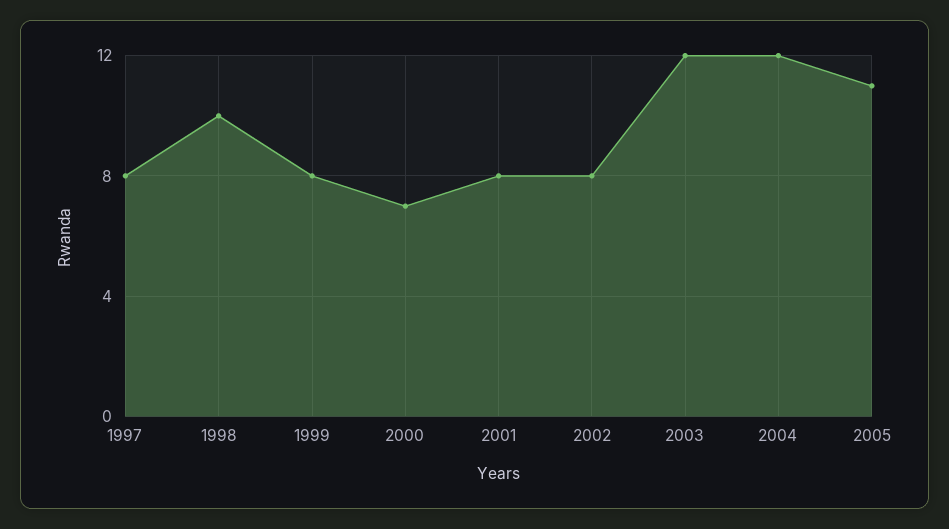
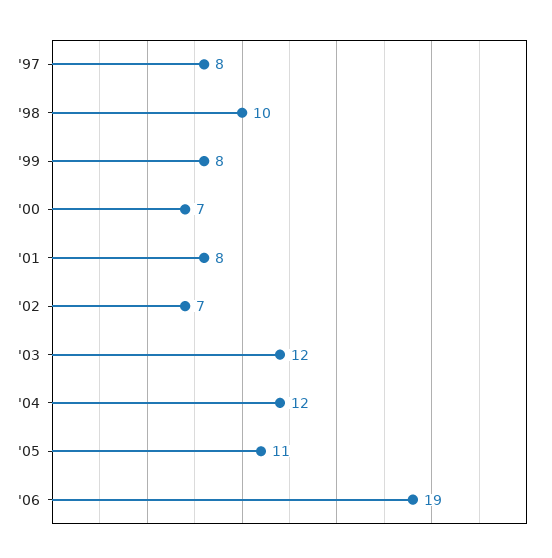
2002: 8 -> 7
'06: none -> 19

